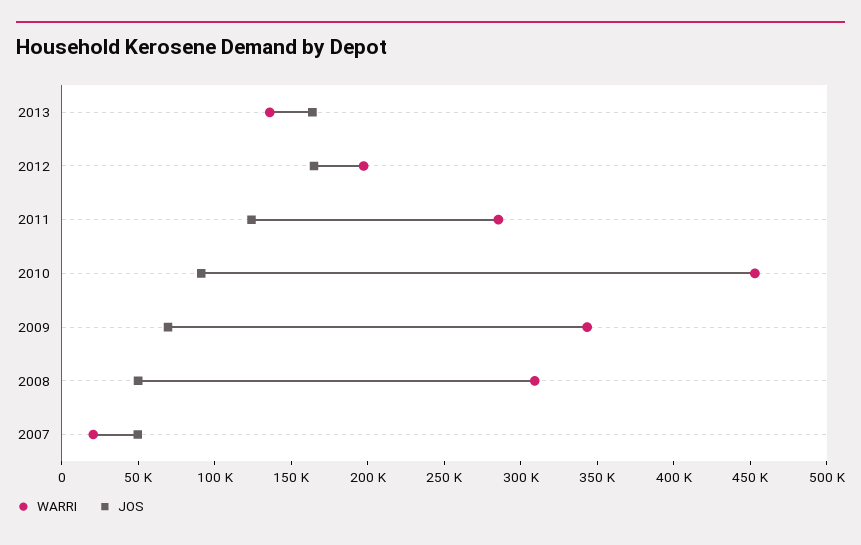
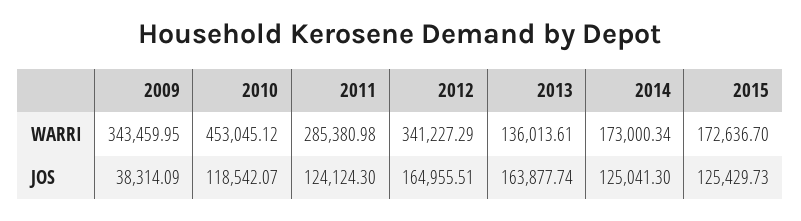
WARRI, 2012: 200000 -> 341227.29
JOS, 2010: 90000 -> 118542.07
JOS, 2009: 70000 -> 38314.09
WARRI, 2008: 310000 -> none
JOS, 2008: 50000 -> none
WARRI, 2007: 20000 -> none
JOS, 2007: 50000 -> none
WARRI, 2014: none -> 173000.34
WARRI, 2015: none -> 172636.7
JOS, 2014: none -> 125041.3
JOS, 2015: none -> 125429.73

